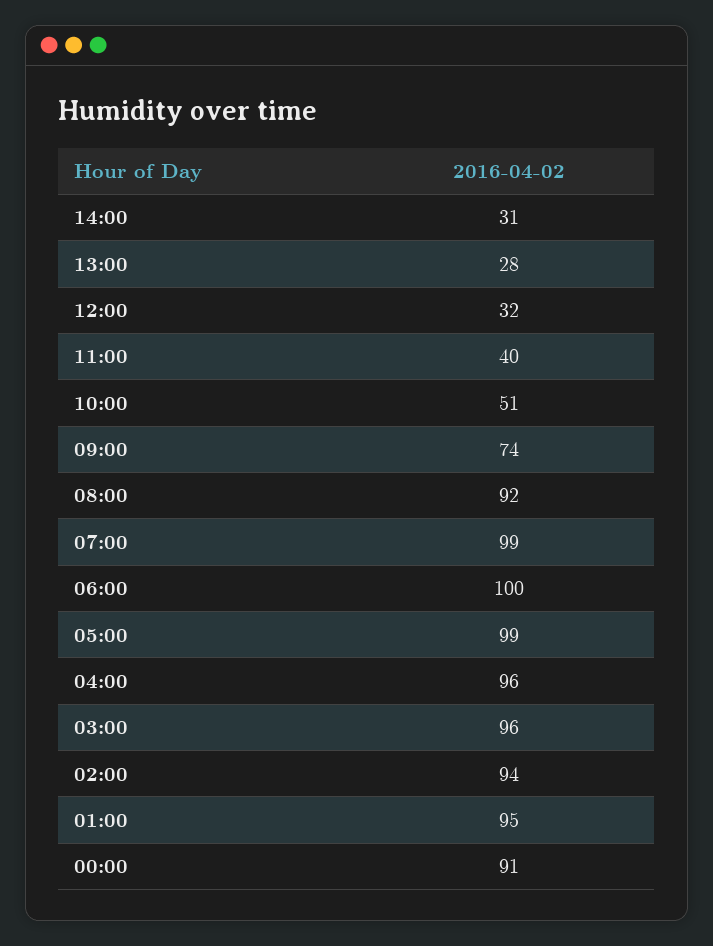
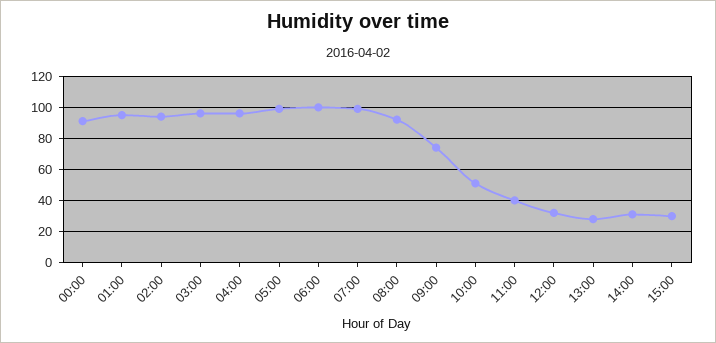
15:00: none -> 30

